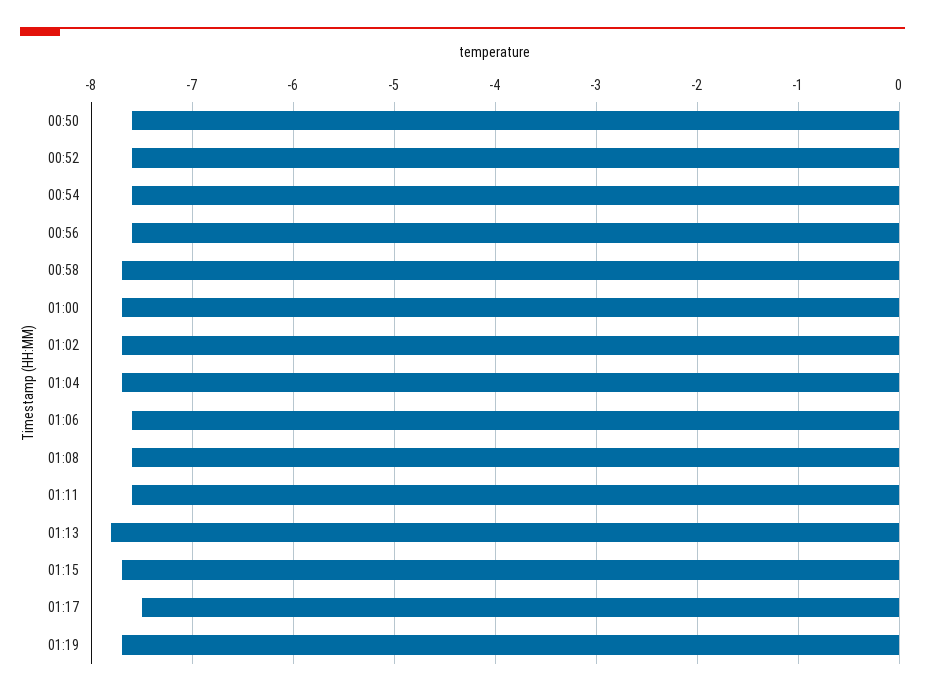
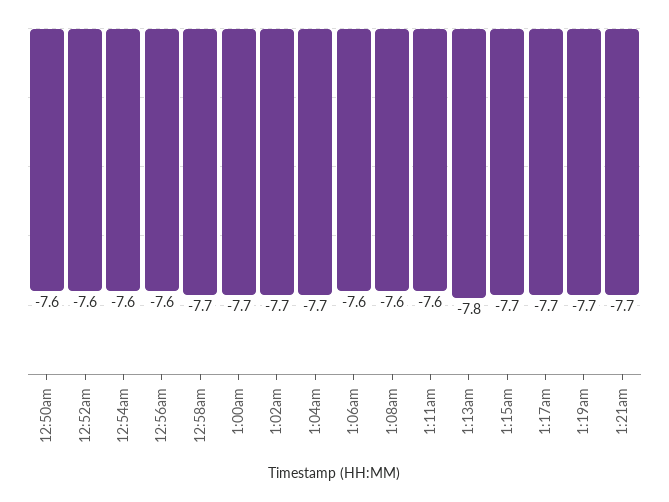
01:17: -7.5 -> -7.7
1:21am: none -> -7.7

